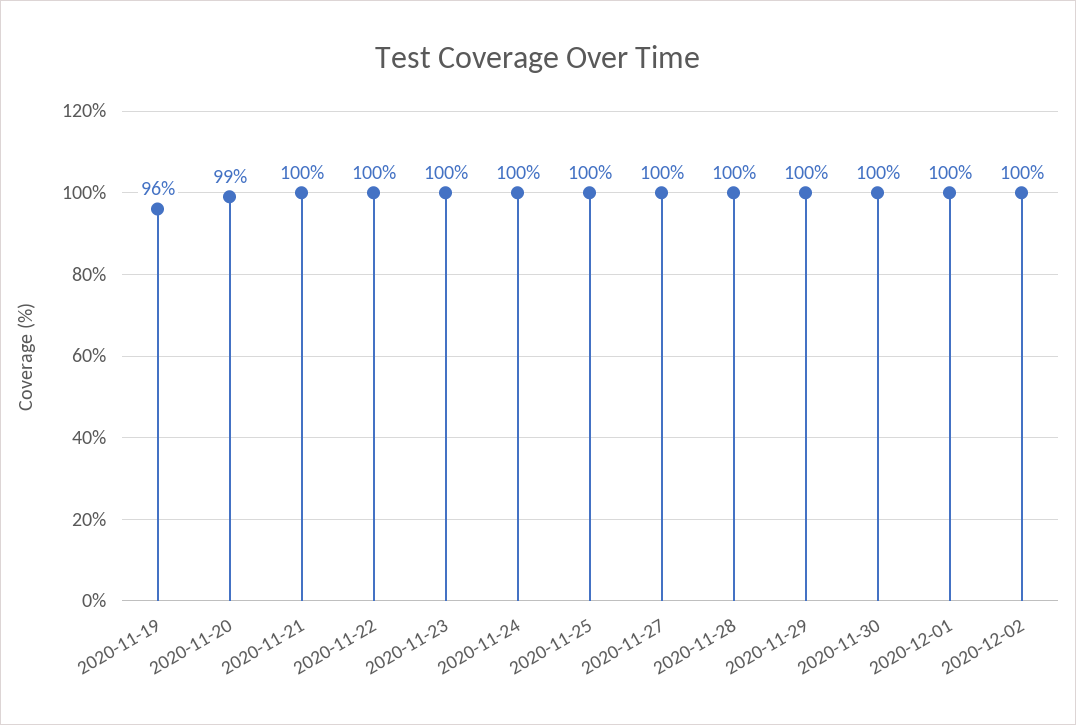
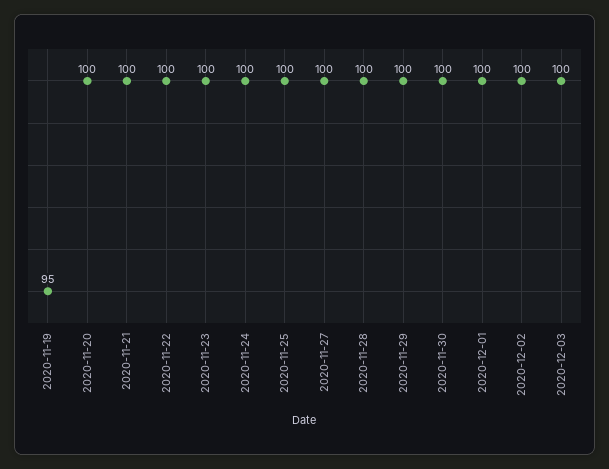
2020-11-19: 96 -> 95
2020-11-20: 99 -> 100
2020-12-03: none -> 100

